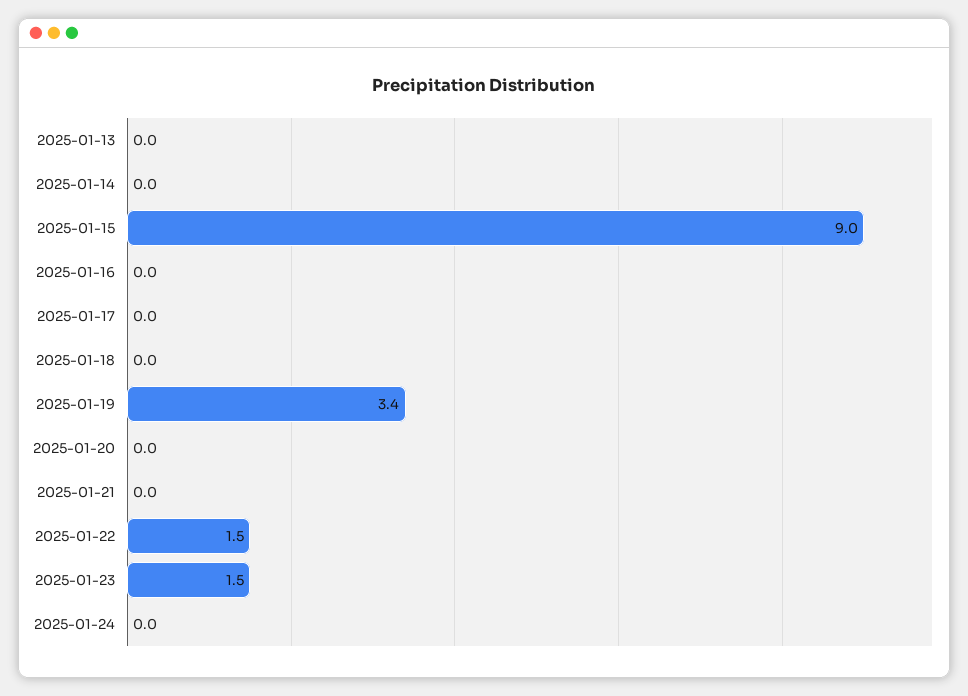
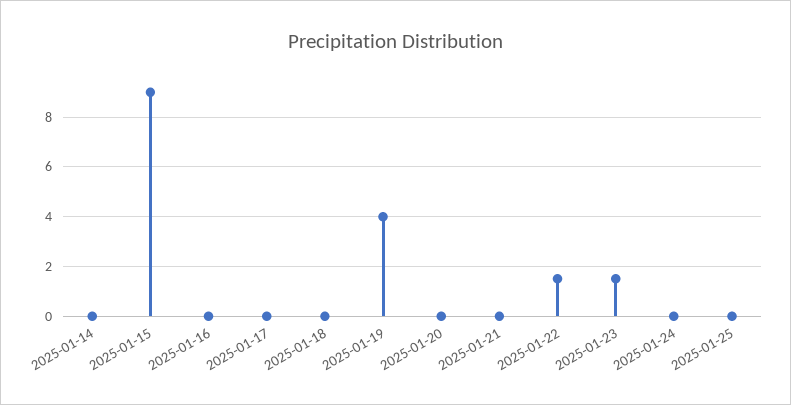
2025-01-13: 0 -> none
2025-01-19: 3.4 -> 4
2025-01-25: none -> 0

